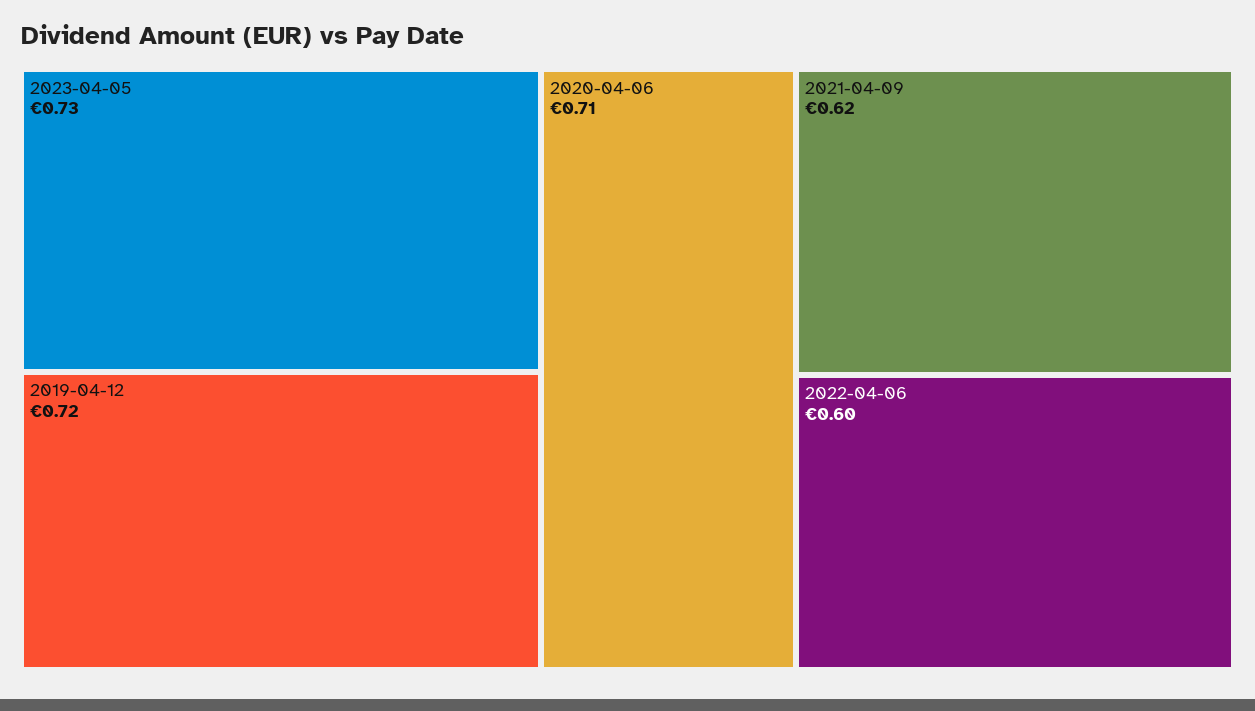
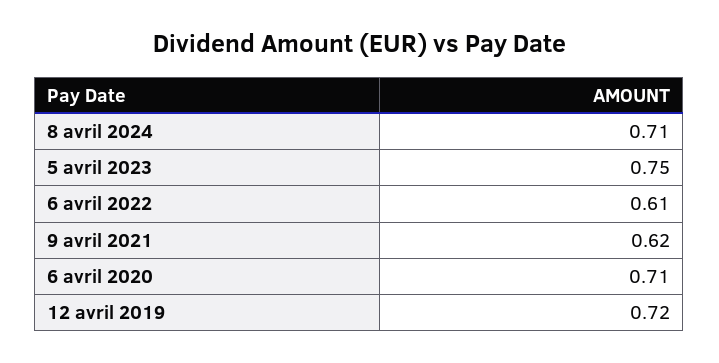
2023-04-05: 0.73 -> 0.75
2022-04-06: 0.6 -> 0.61
8 avril 2024: none -> 0.71

